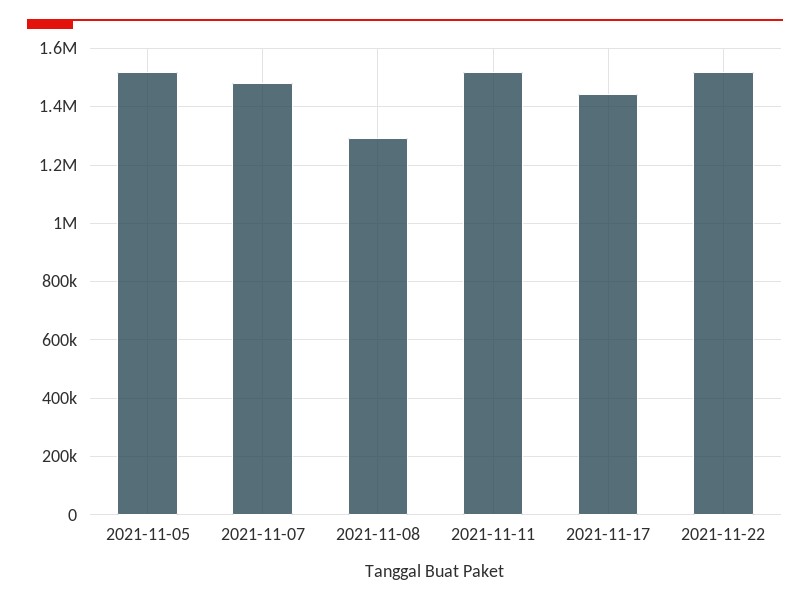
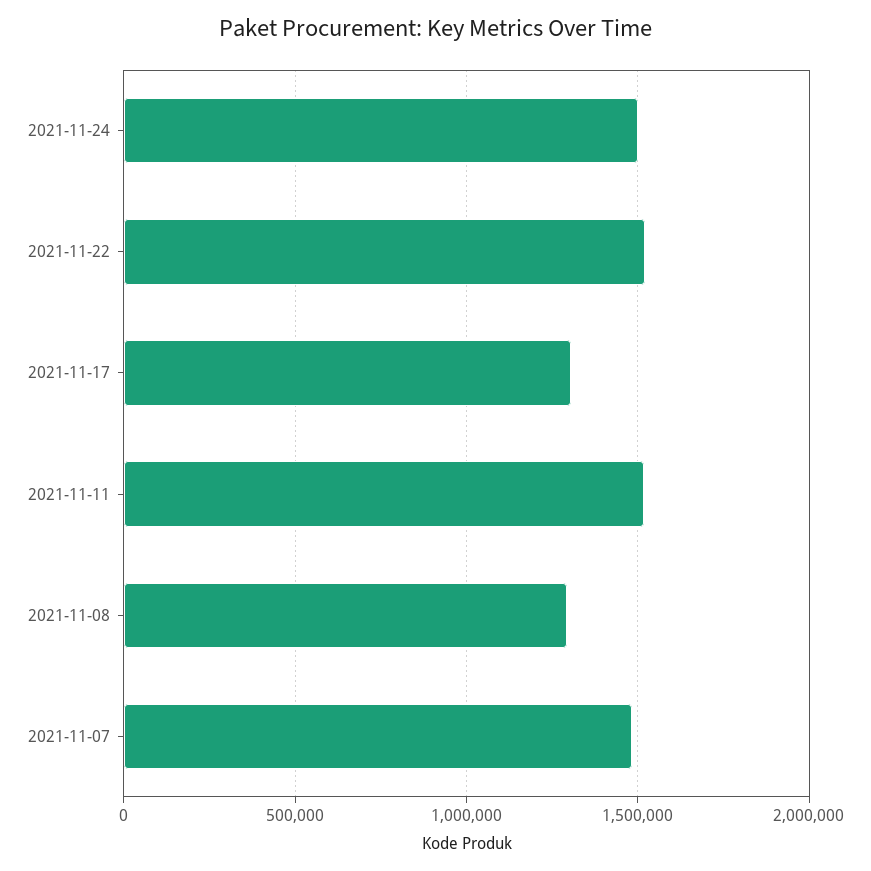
2021-11-05: 1525000 -> none
2021-11-17: 1450000 -> 1300000
2021-11-24: none -> 1500000

